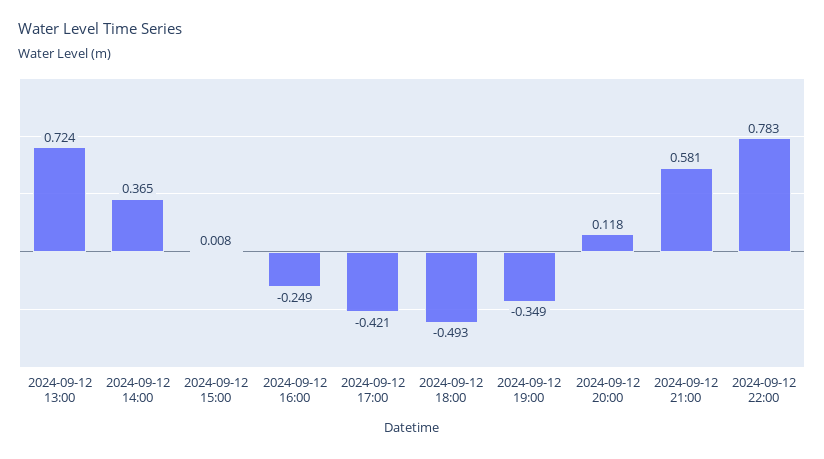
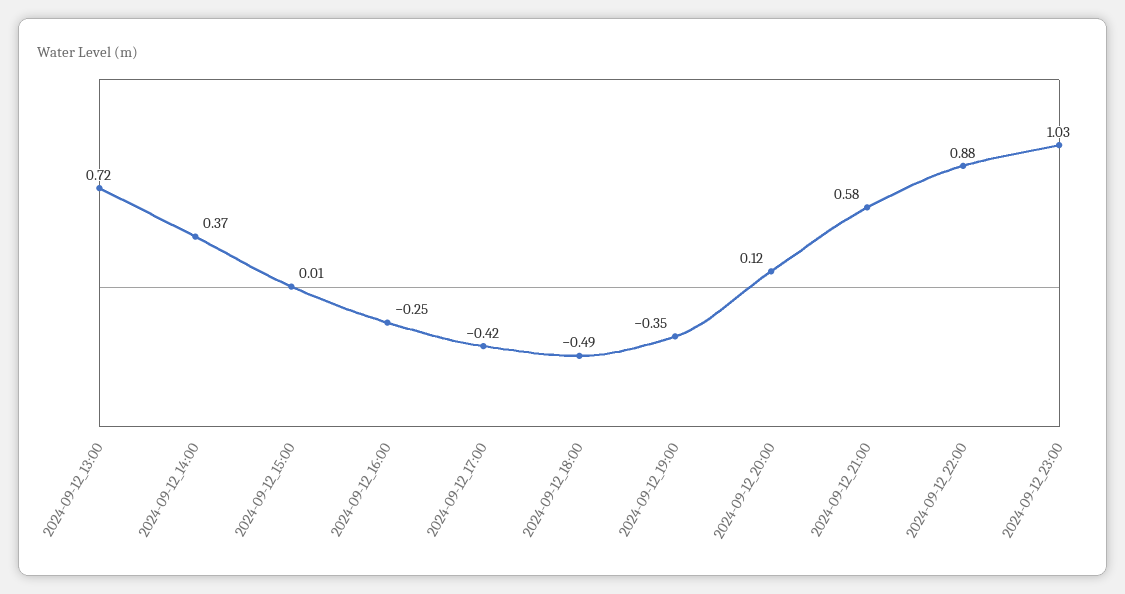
2024-09-12 22:00: 0.783 -> 0.88
2024-09-12_23:00: none -> 1.03

